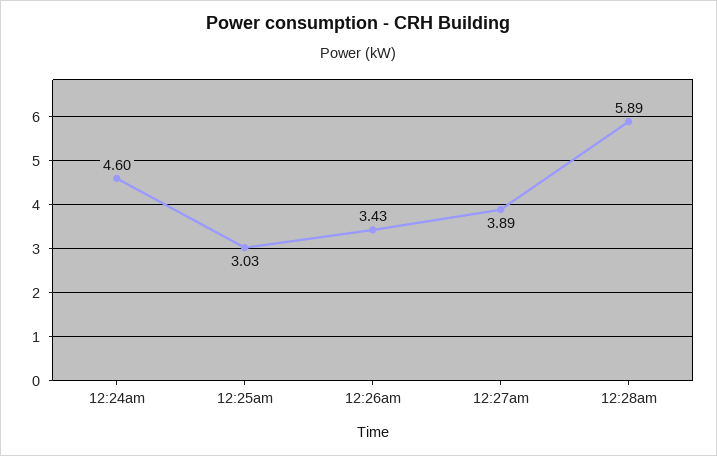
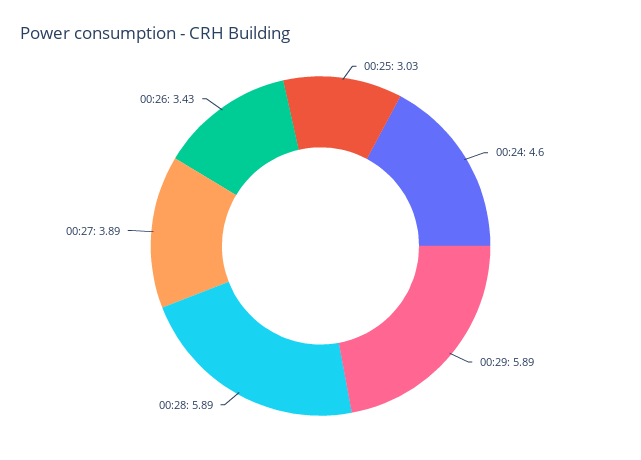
00:29: none -> 5.89

